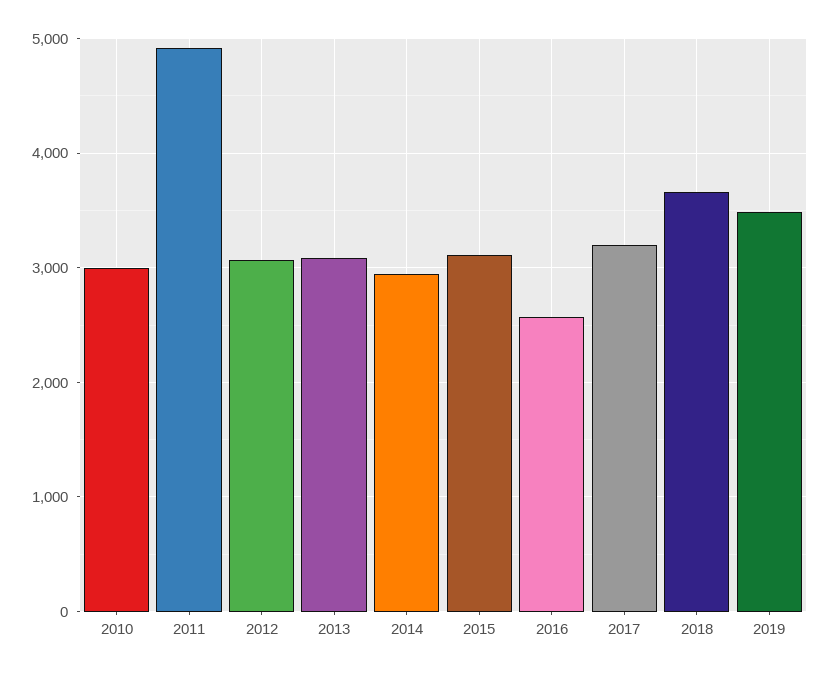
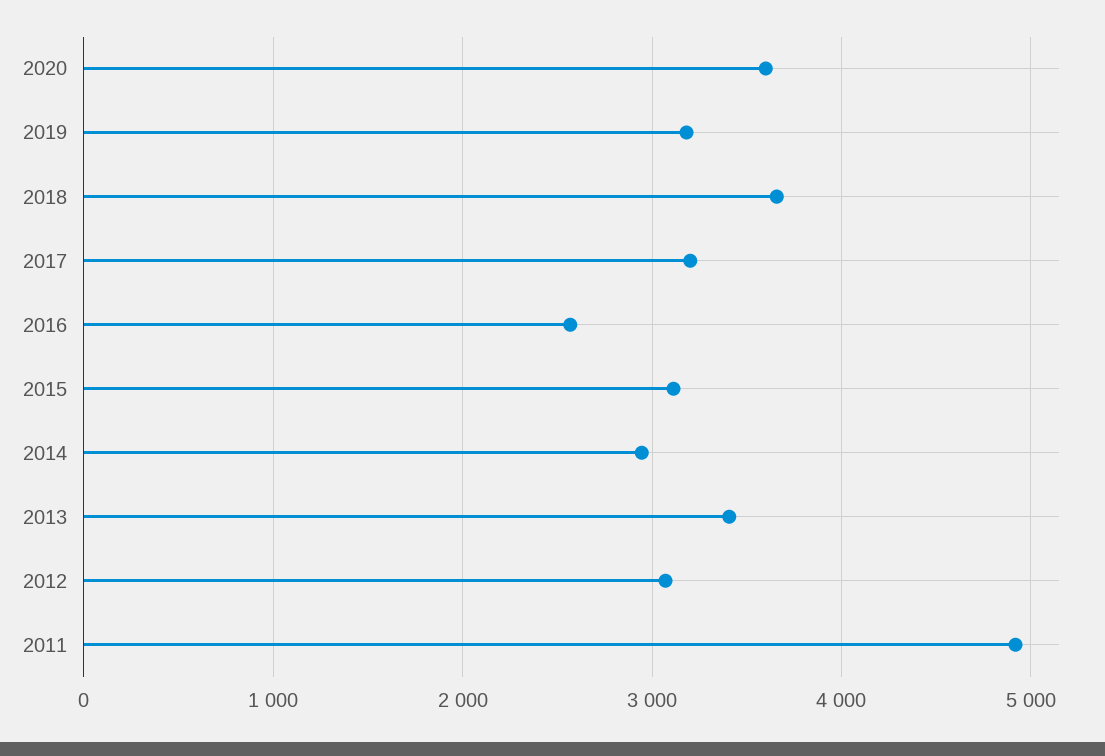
2010: 3000 -> none
2013: 3100 -> 3400
2019: 3500 -> 3200
2020: none -> 3600

